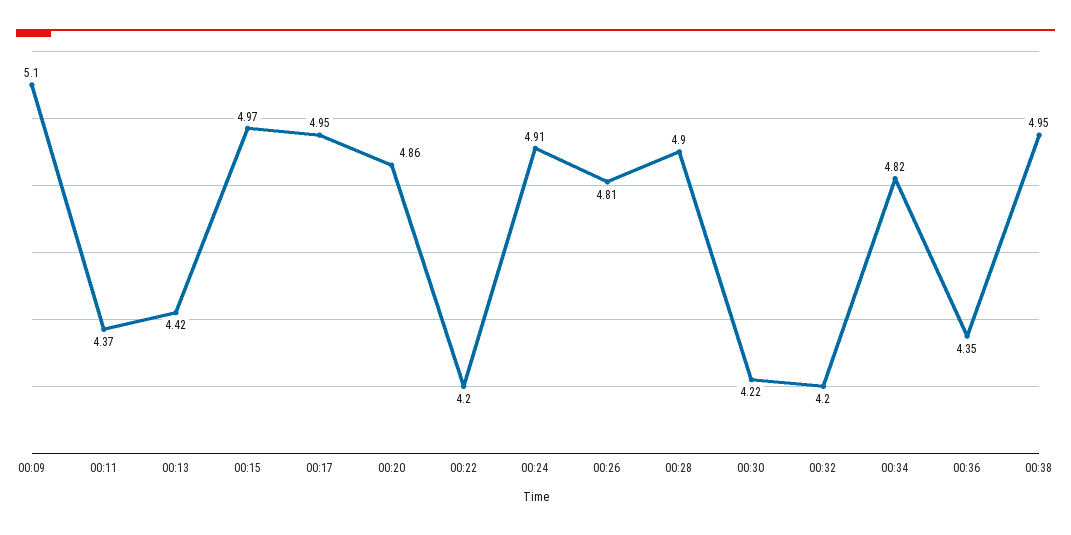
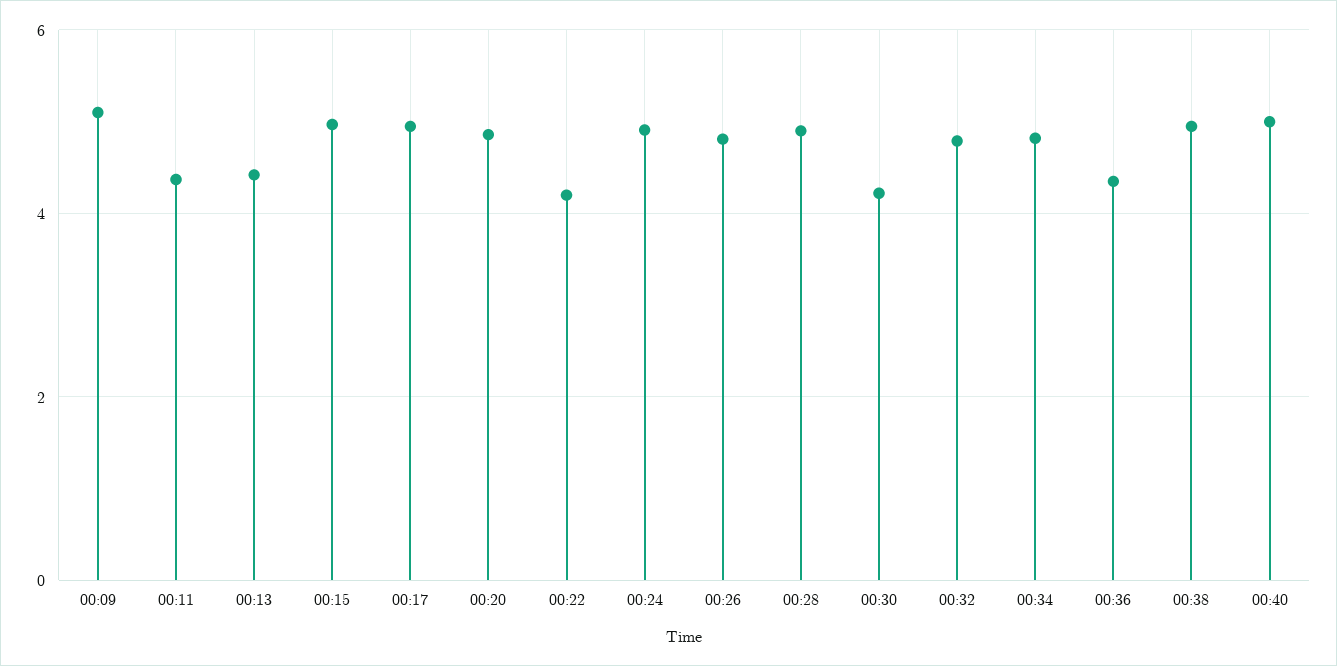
00:32: 4.2 -> 4.8
00:40: none -> 5

